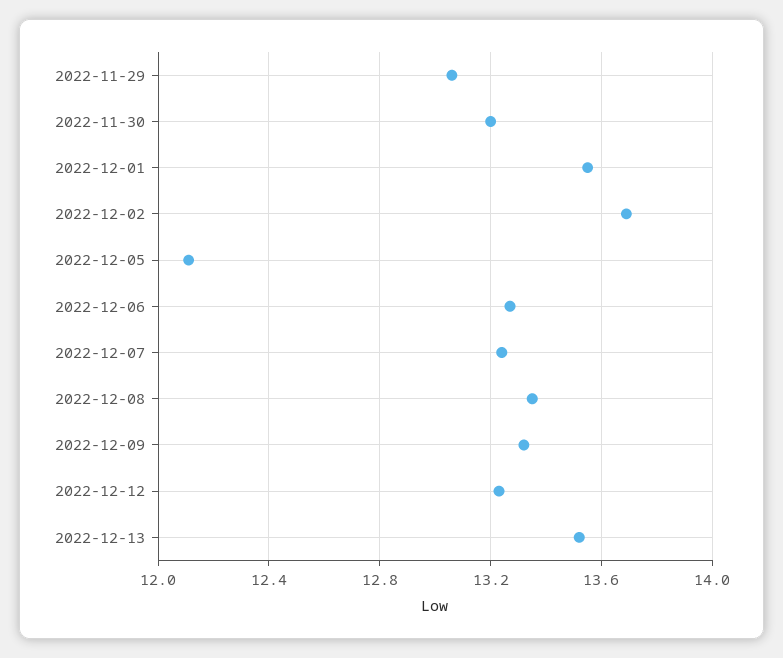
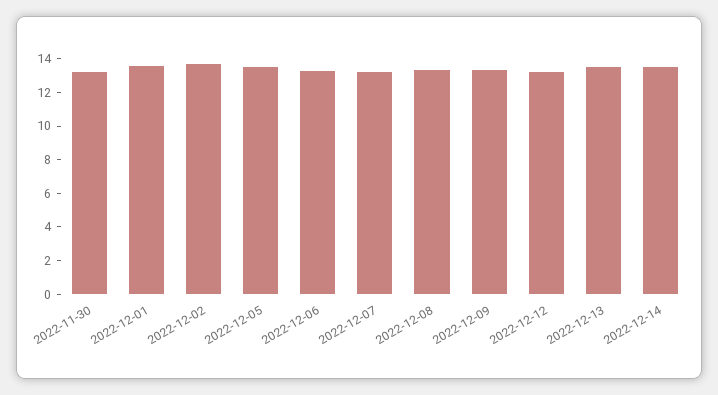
2022-11-29: 13.05 -> none
2022-12-05: 12.1 -> 13.5
2022-12-14: none -> 13.5

